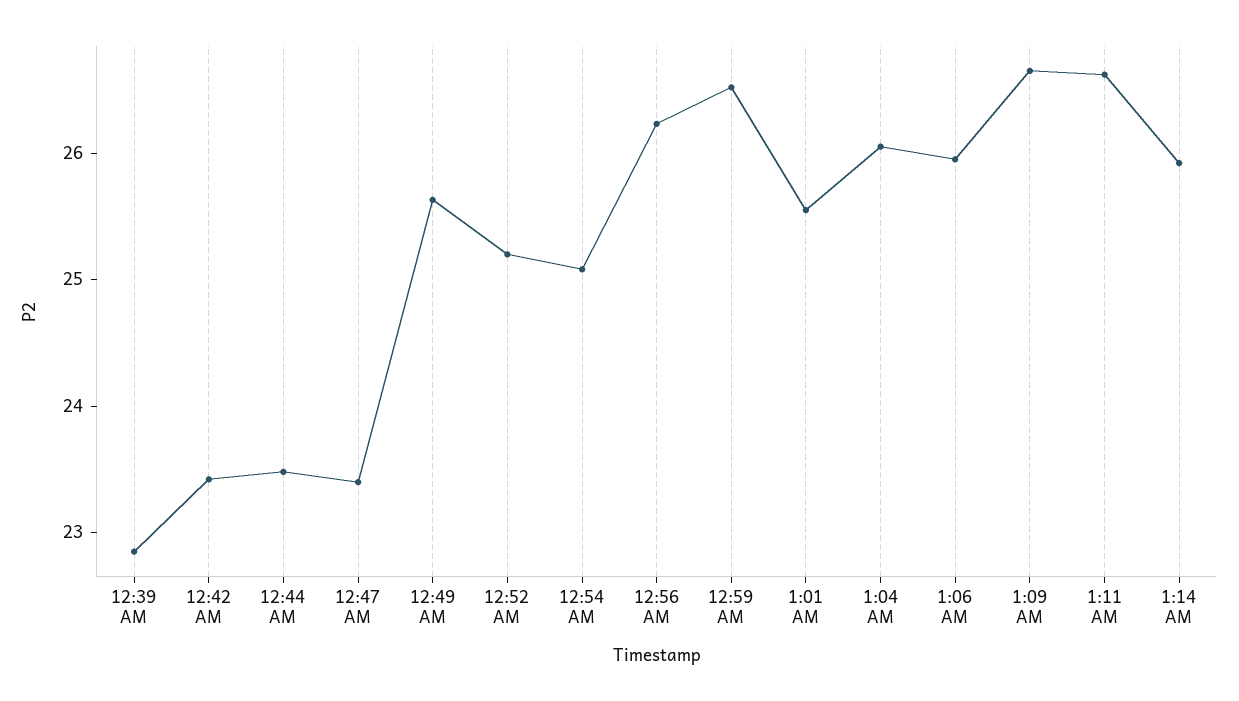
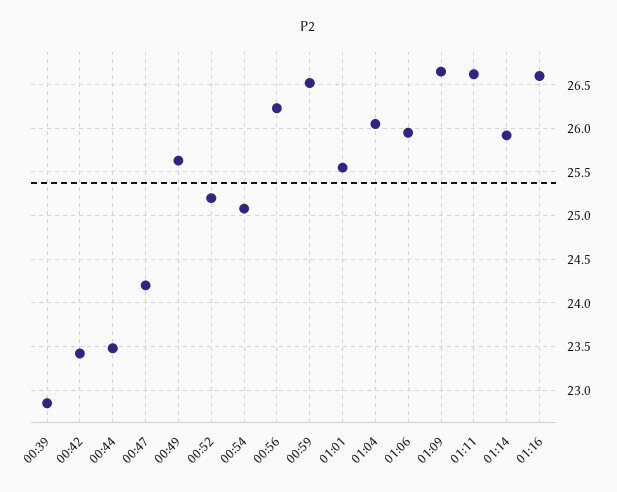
12:47 AM: 23.4 -> 24.2
01:16: none -> 26.6

